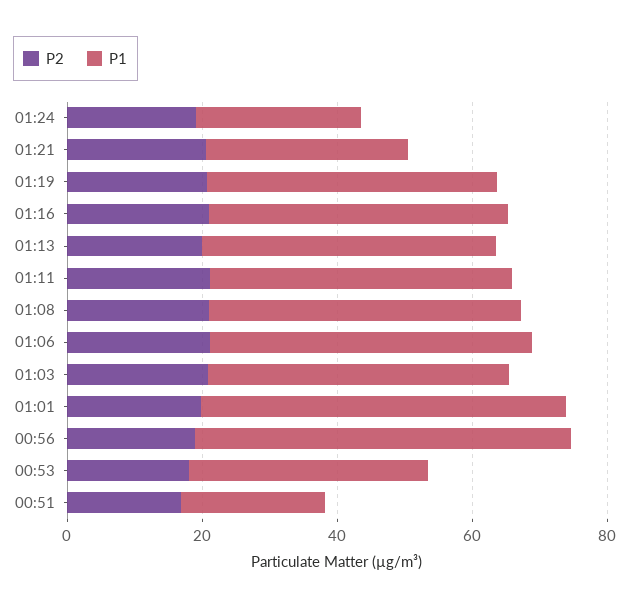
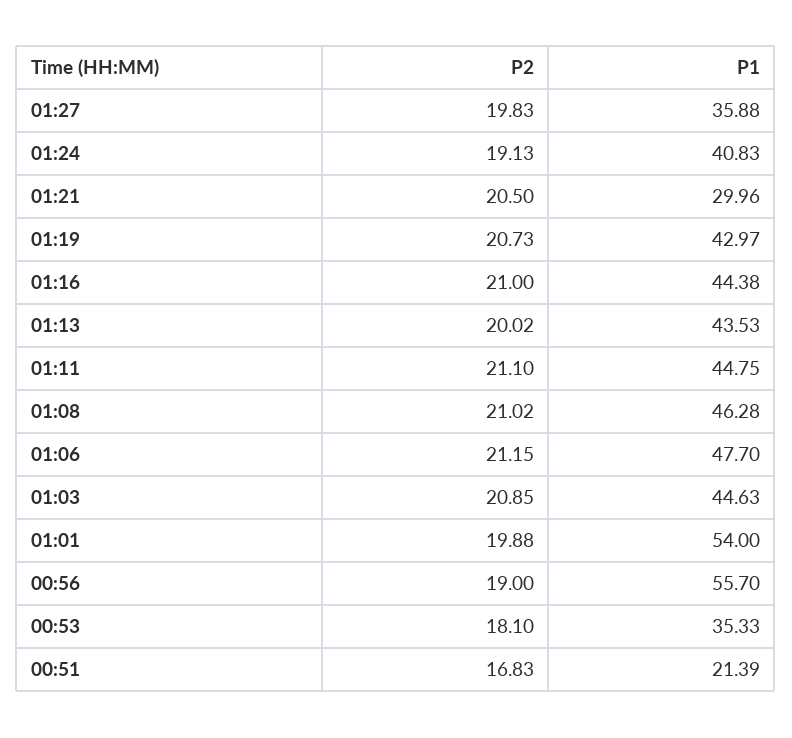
P1, 01:24: 25 -> 40.83
P2, 01:27: none -> 19.83
P1, 01:27: none -> 35.88

